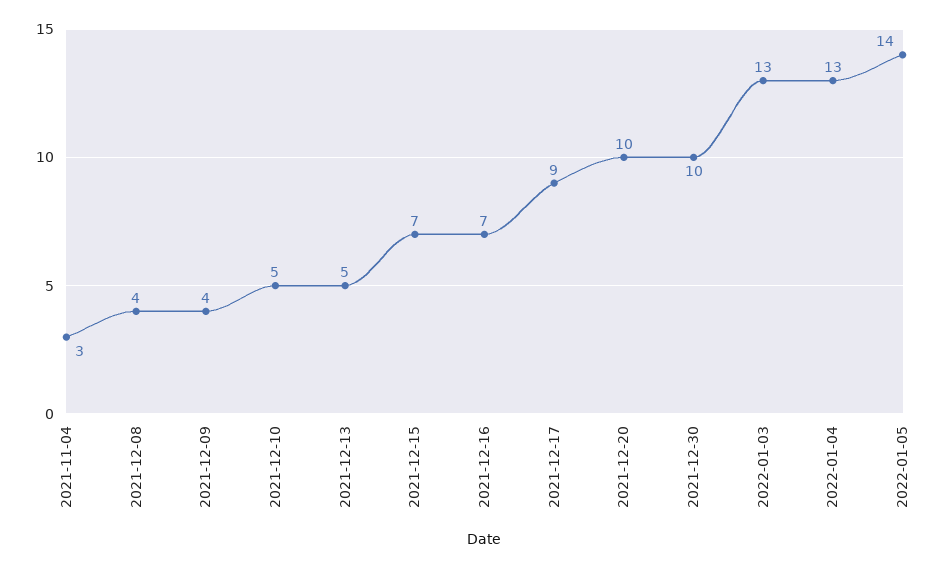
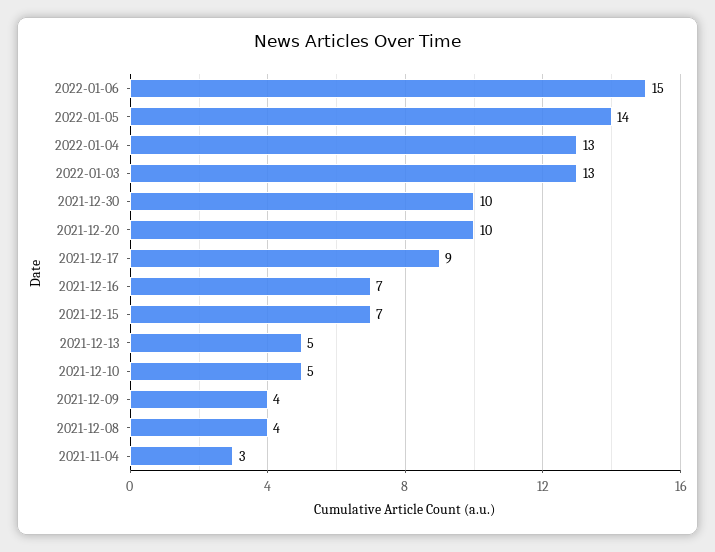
2022-01-06: none -> 15

